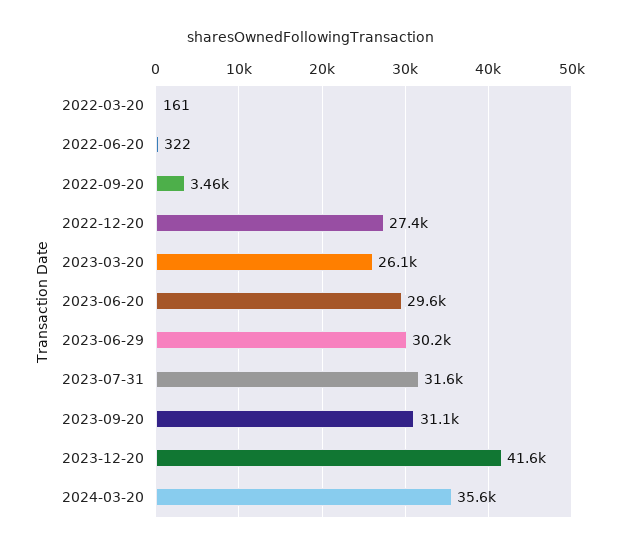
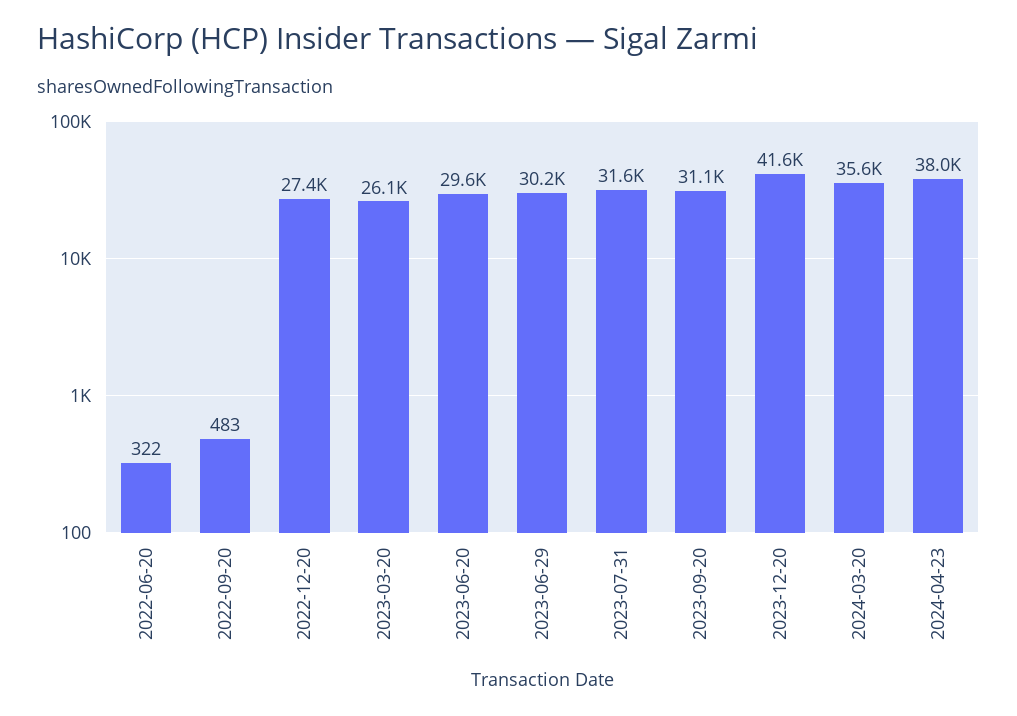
2022-03-20: 161 -> none
2022-09-20: 3460 -> 483
2024-04-23: none -> 38000

